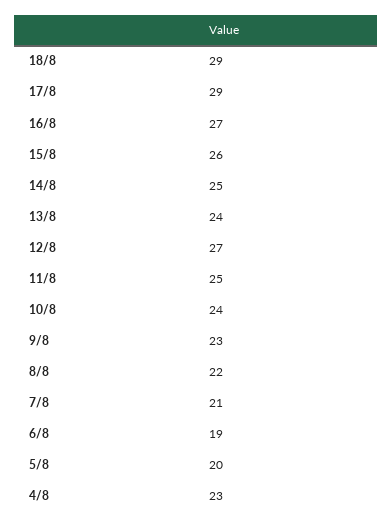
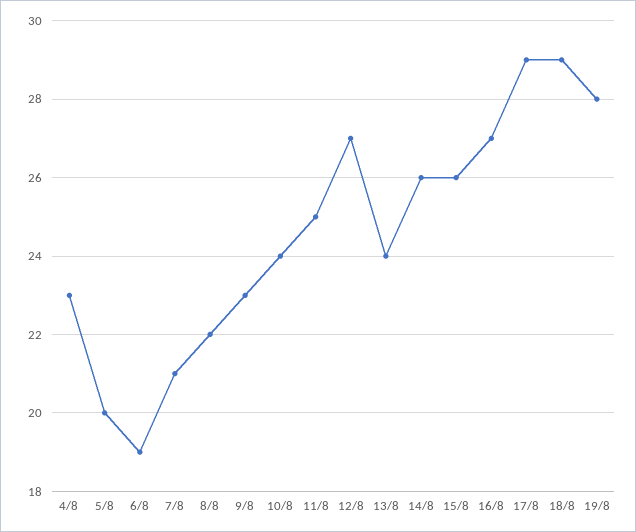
14/8: 25 -> 26
19/8: none -> 28

